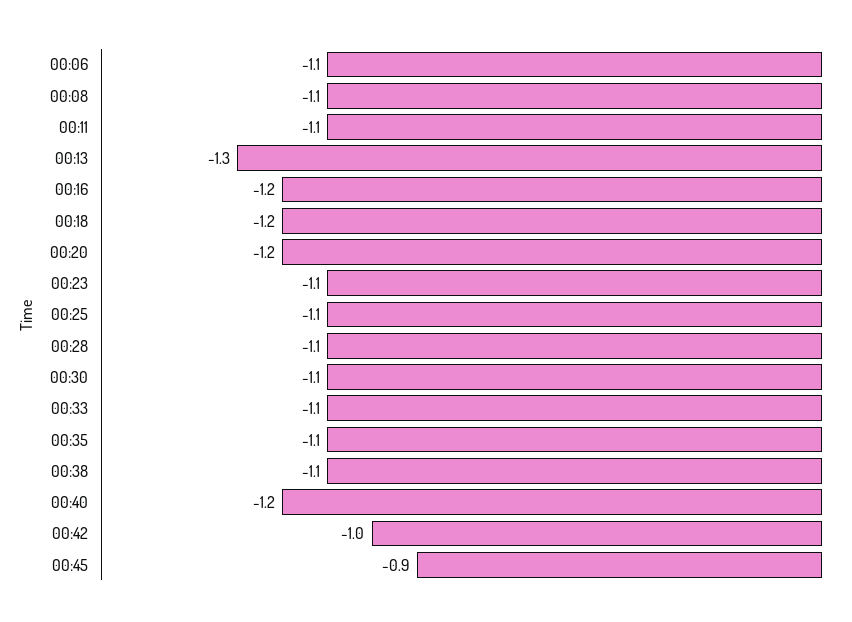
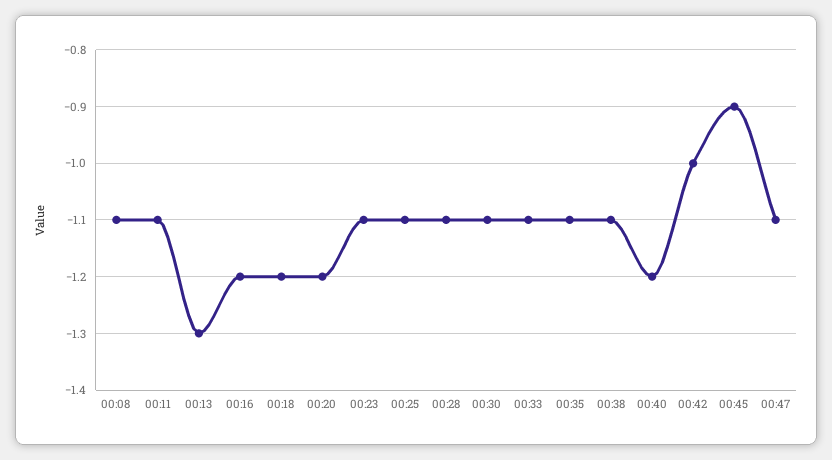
00:06: -1.1 -> none
00:47: none -> -1.1

